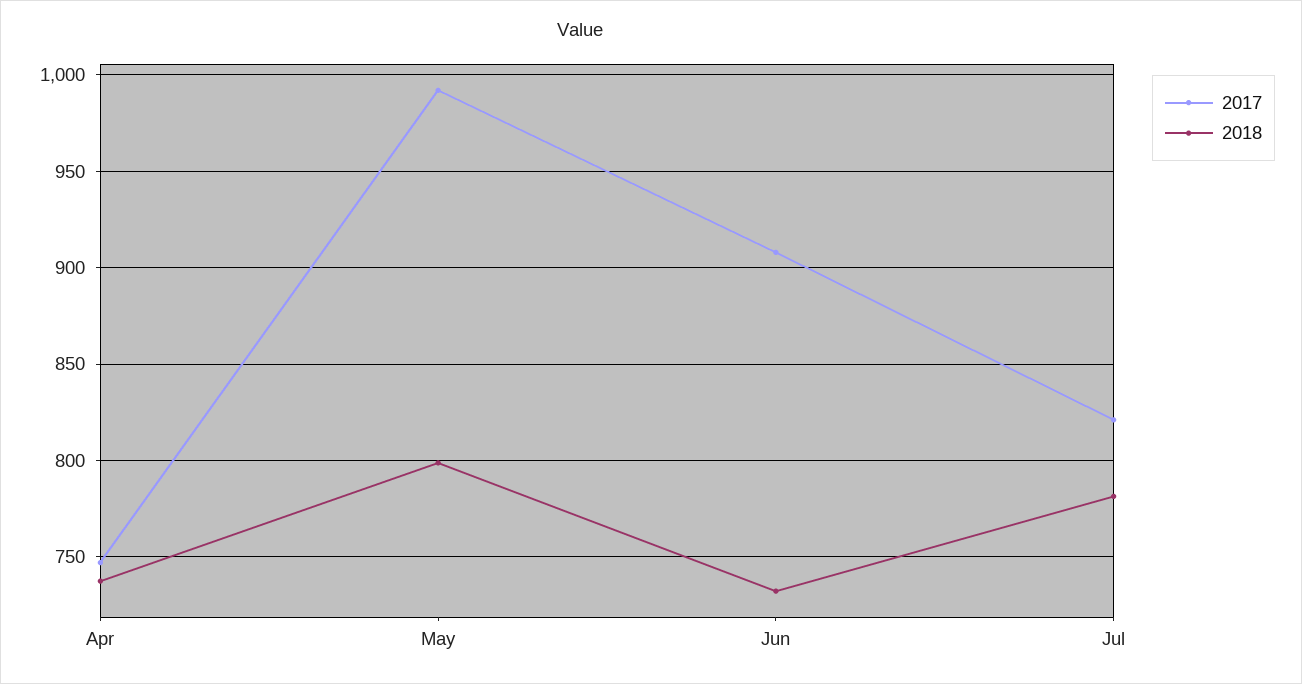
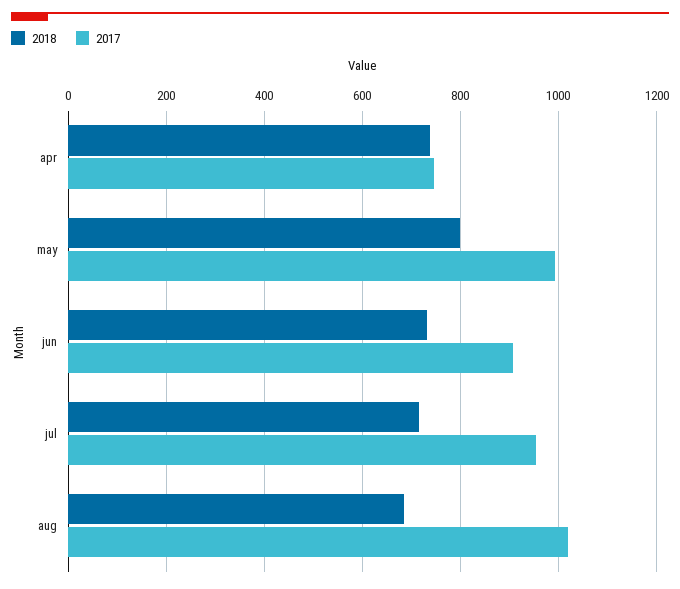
2017, Jul: 820 -> 960
2018, Jul: 780 -> 720
2018, aug: none -> 680
2017, aug: none -> 1020

